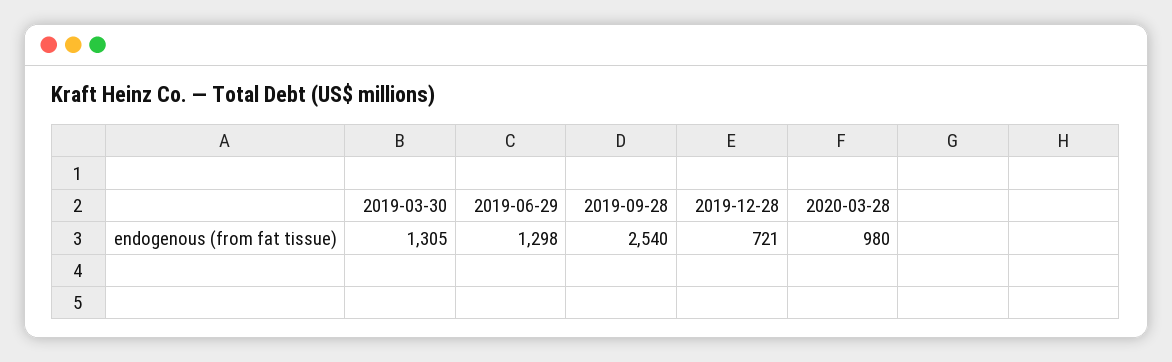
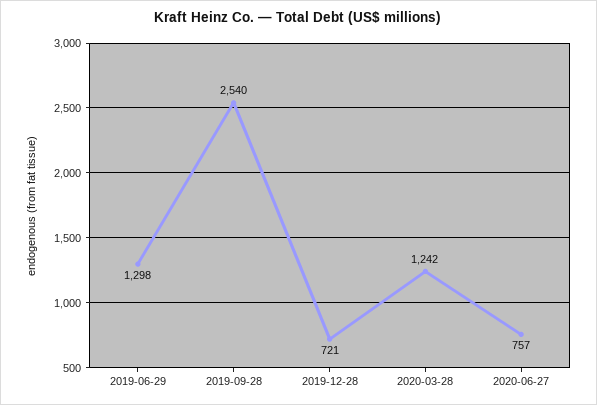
2019-03-30: 1305 -> none
2020-03-28: 980 -> 1242
2020-06-27: none -> 757

